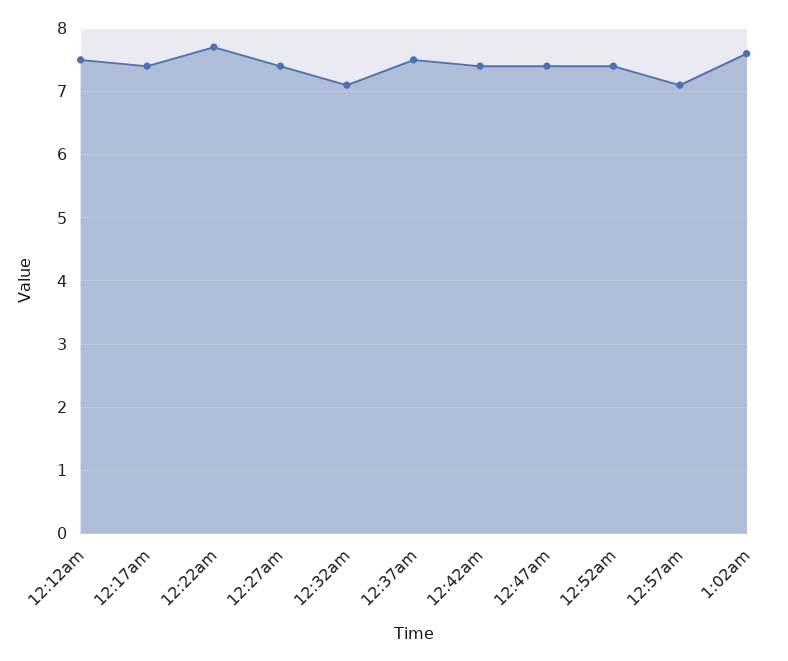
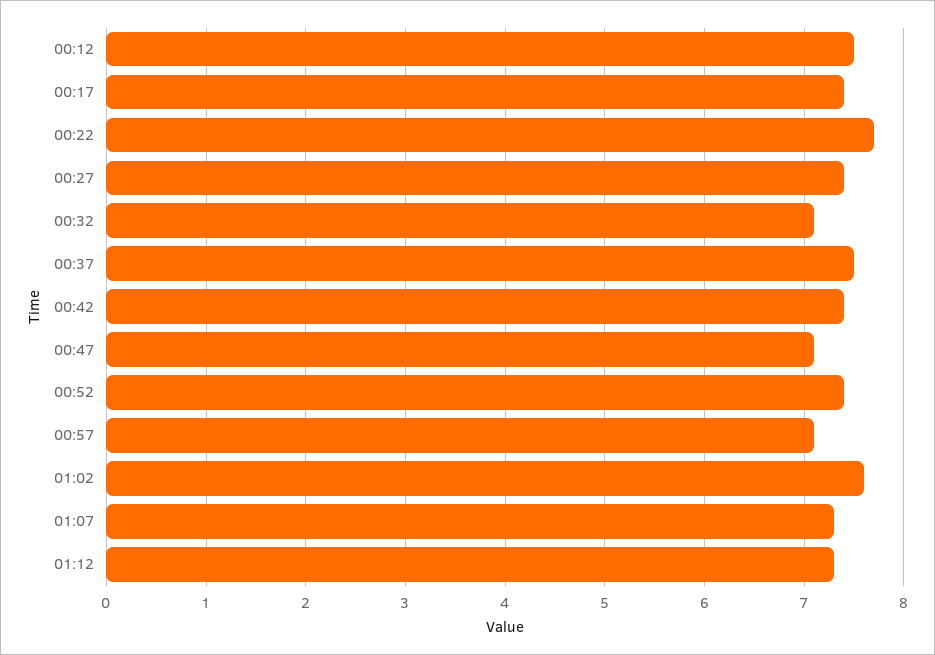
12:47am: 7.4 -> 7.1
01:07: none -> 7.3
01:12: none -> 7.3

